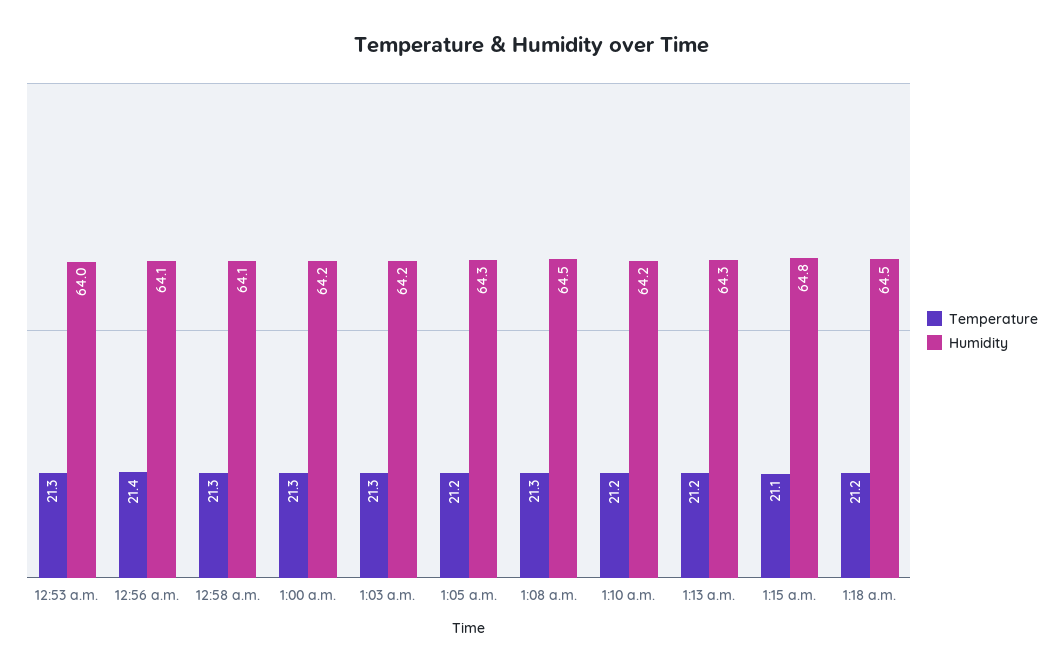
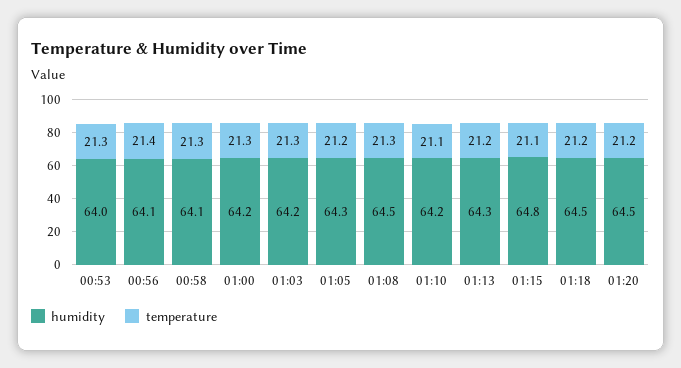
Temperature, 1:10 a.m.: 21.2 -> 21.1
Humidity, 01:20: none -> 64.5
Temperature, 01:20: none -> 21.2

